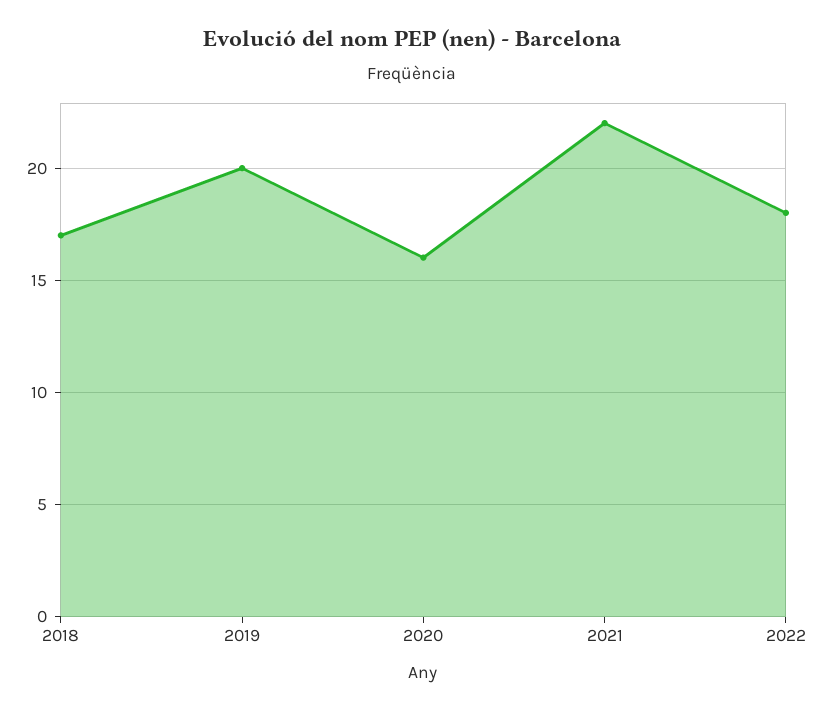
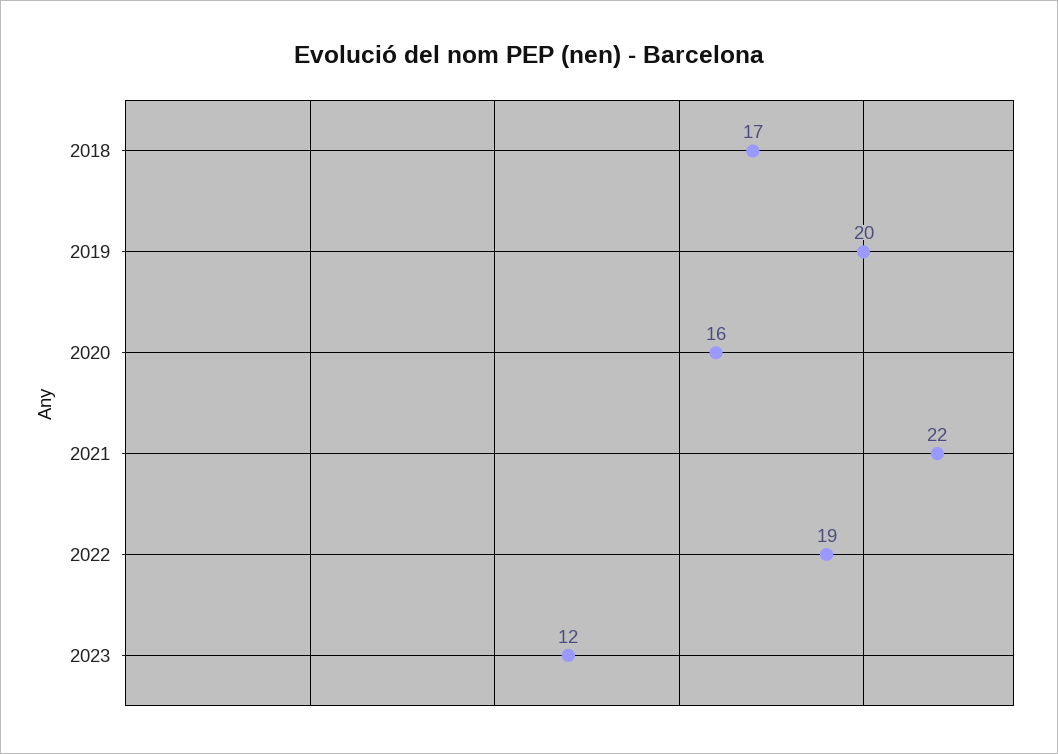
2022: 18 -> 19
2023: none -> 12

